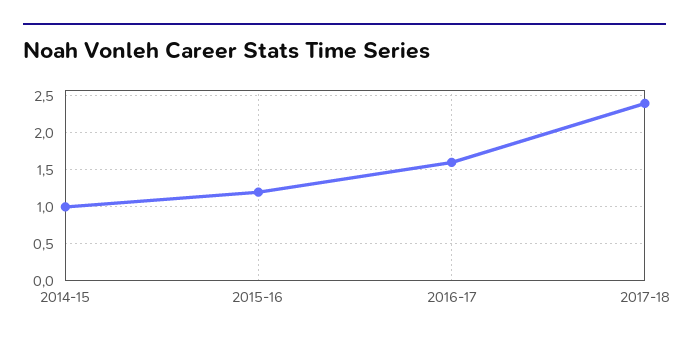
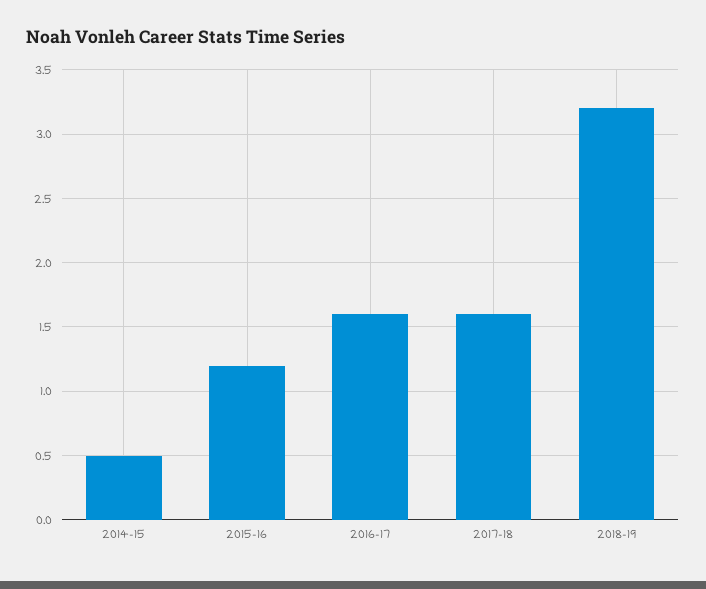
2014-15: 1 -> 0.5
2017-18: 2.4 -> 1.6
2018-19: none -> 3.2

